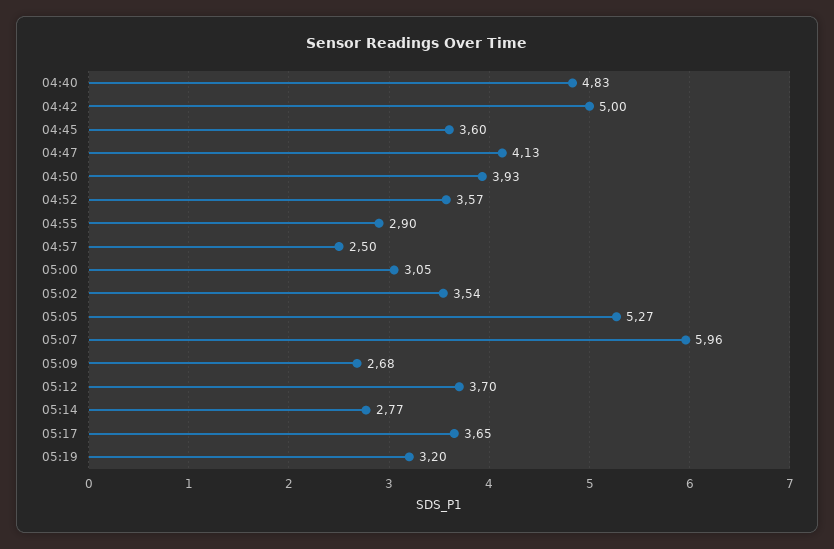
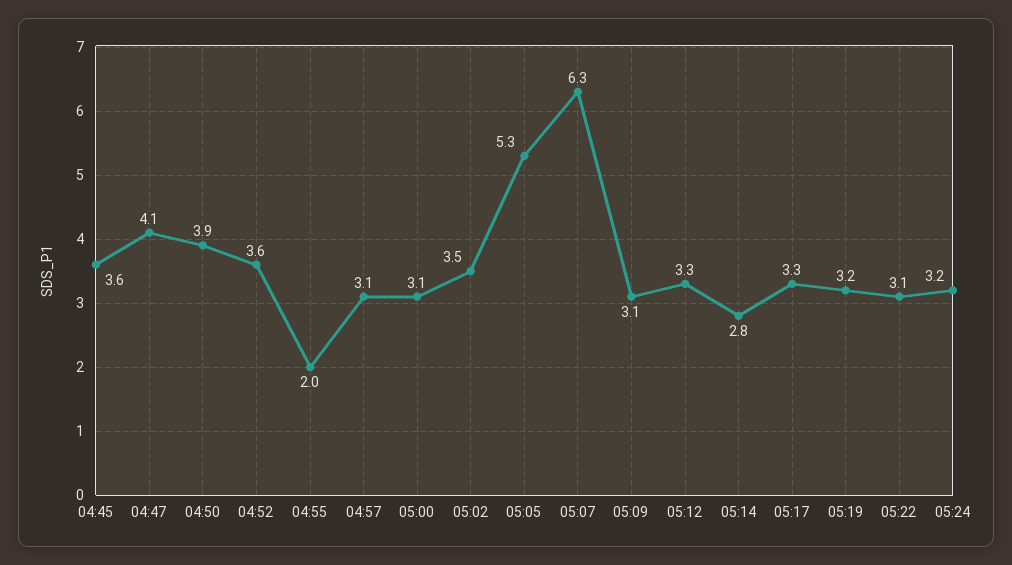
04:40: 4.83 -> none
04:42: 5 -> none
04:55: 2.9 -> 2
04:57: 2.5 -> 3.1
05:07: 5.96 -> 6.3
05:09: 2.68 -> 3.1
05:12: 3.7 -> 3.3
05:17: 3.65 -> 3.3
05:22: none -> 3.1
05:24: none -> 3.2

